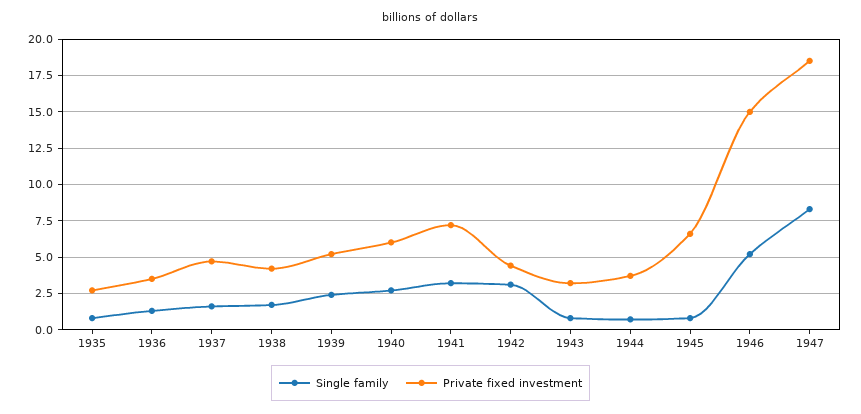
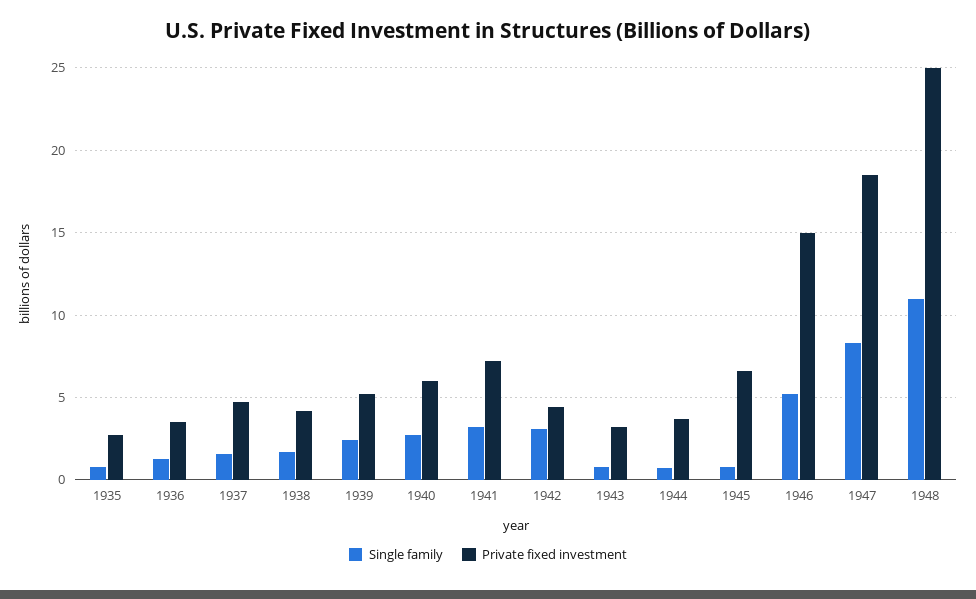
Single family, 1948: none -> 11
Private fixed investment, 1948: none -> 25

